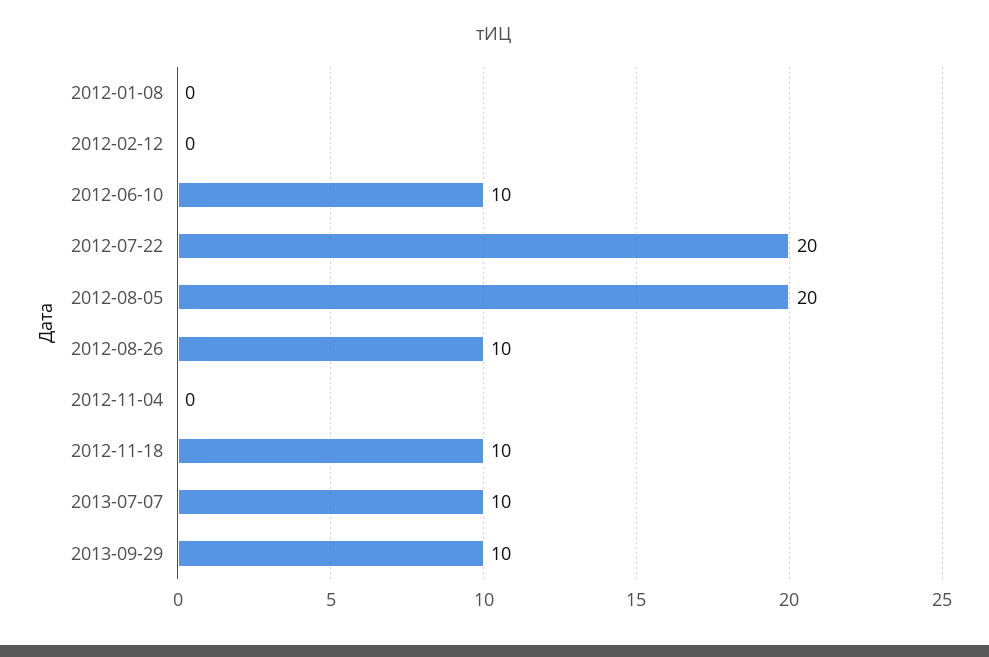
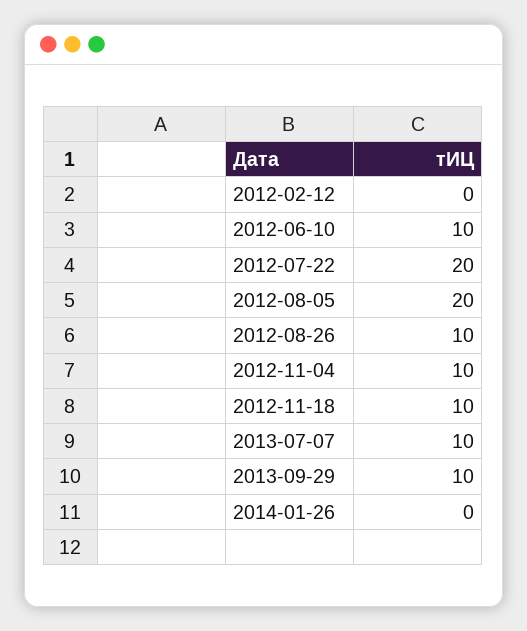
2012-01-08: 0 -> none
2012-11-04: 0 -> 10
2014-01-26: none -> 0

